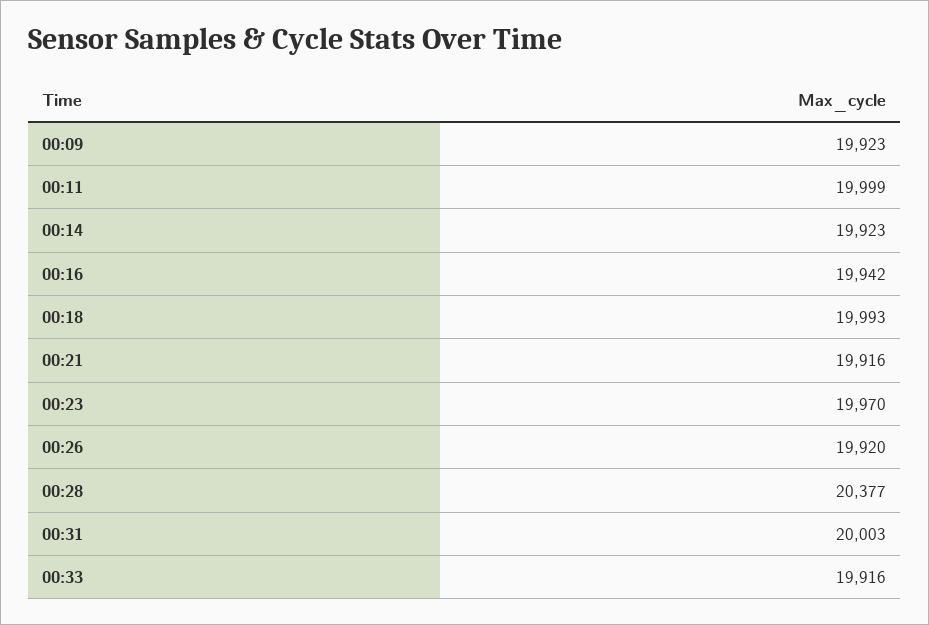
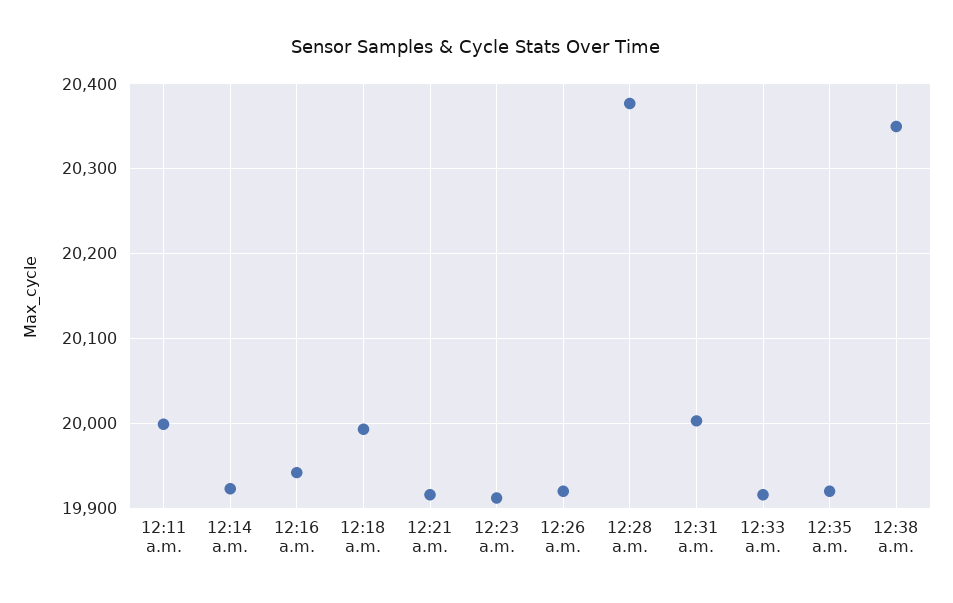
00:09: 19923 -> none
00:23: 19970 -> 19910
12:35 a.m.: none -> 19920
12:38 a.m.: none -> 20350

